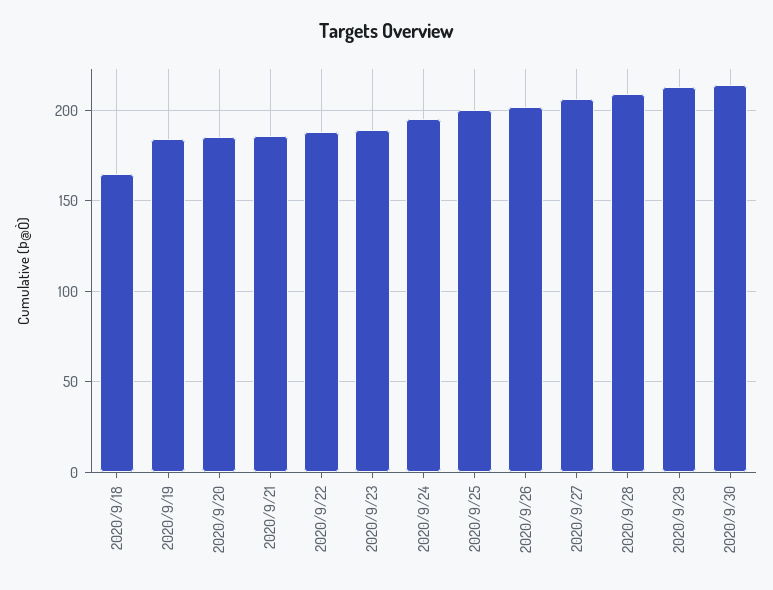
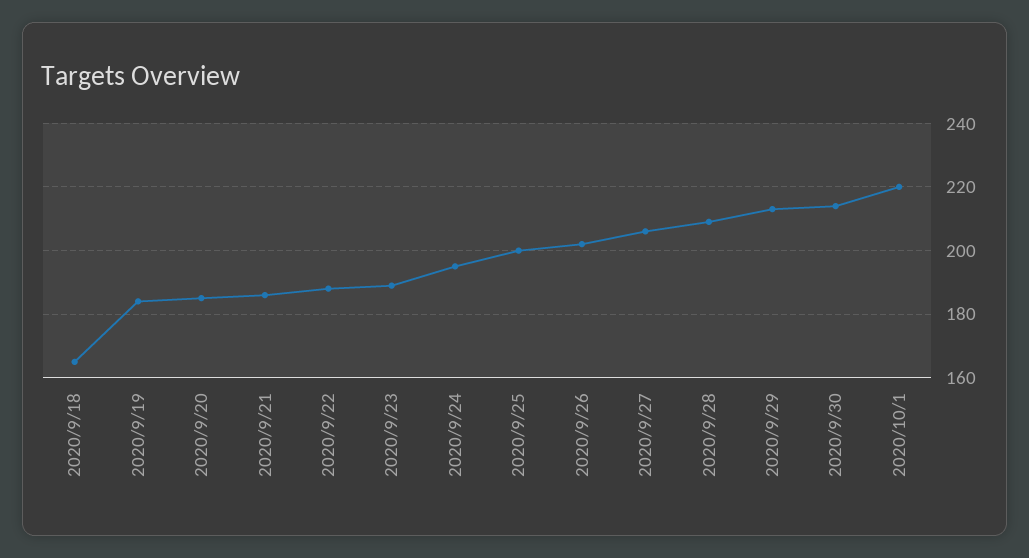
2020/10/1: none -> 220

